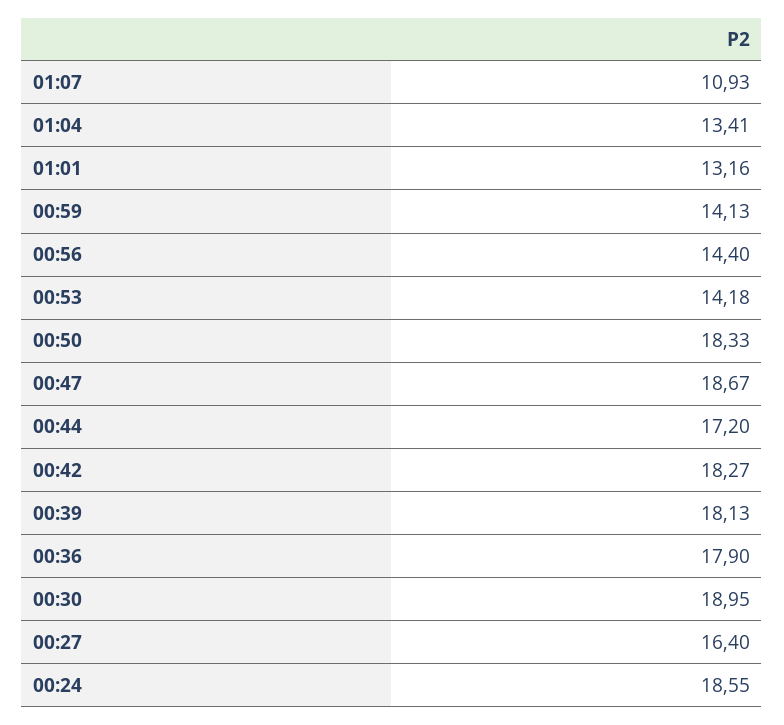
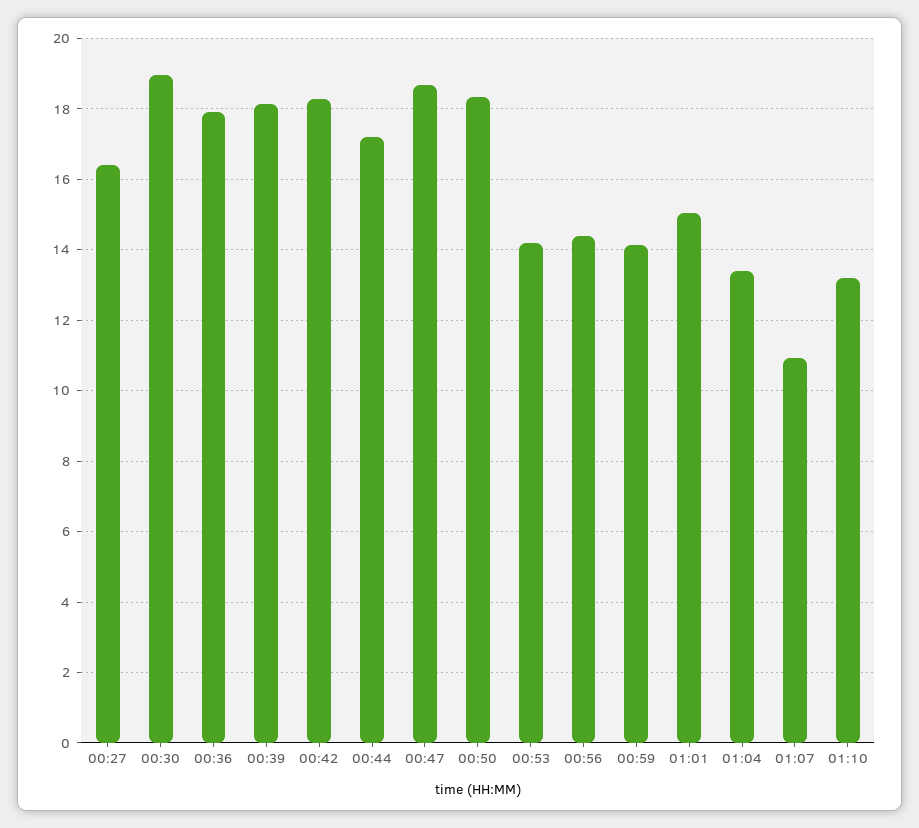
01:01: 13.16 -> 15
00:24: 18.55 -> none
01:10: none -> 13.2

